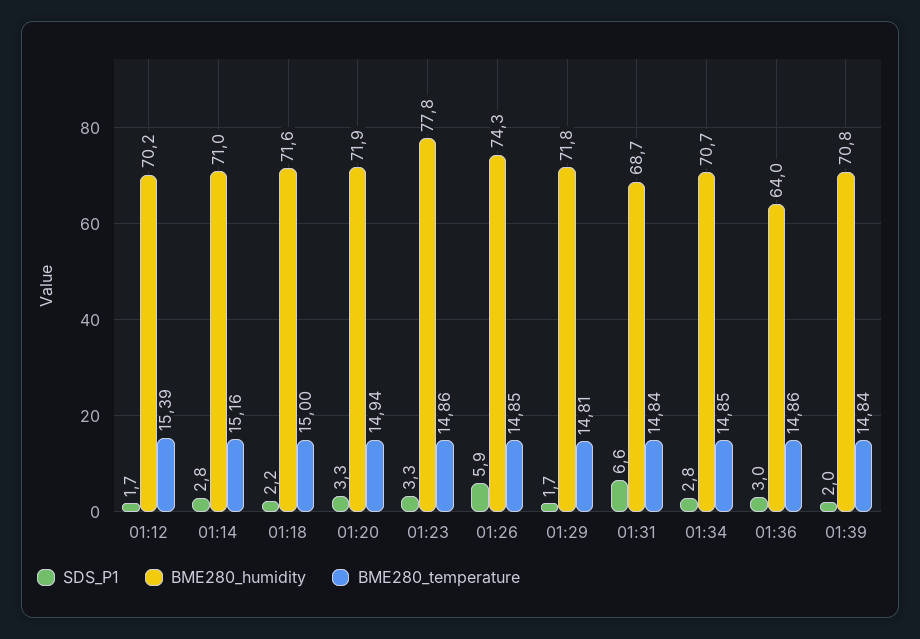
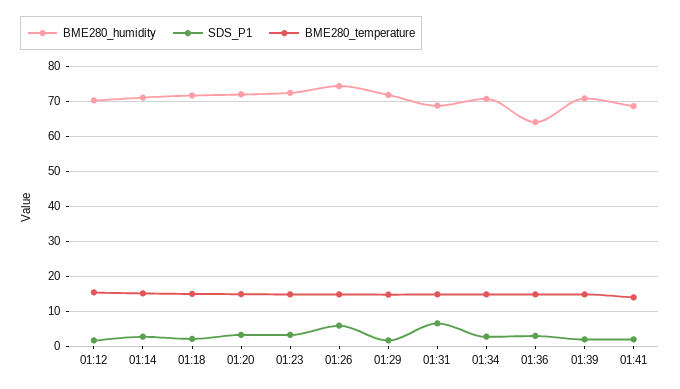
BME280_humidity, 01:23: 77.8 -> 72
BME280_humidity, 01:41: none -> 68
SDS_P1, 01:41: none -> 2
BME280_temperature, 01:41: none -> 14

